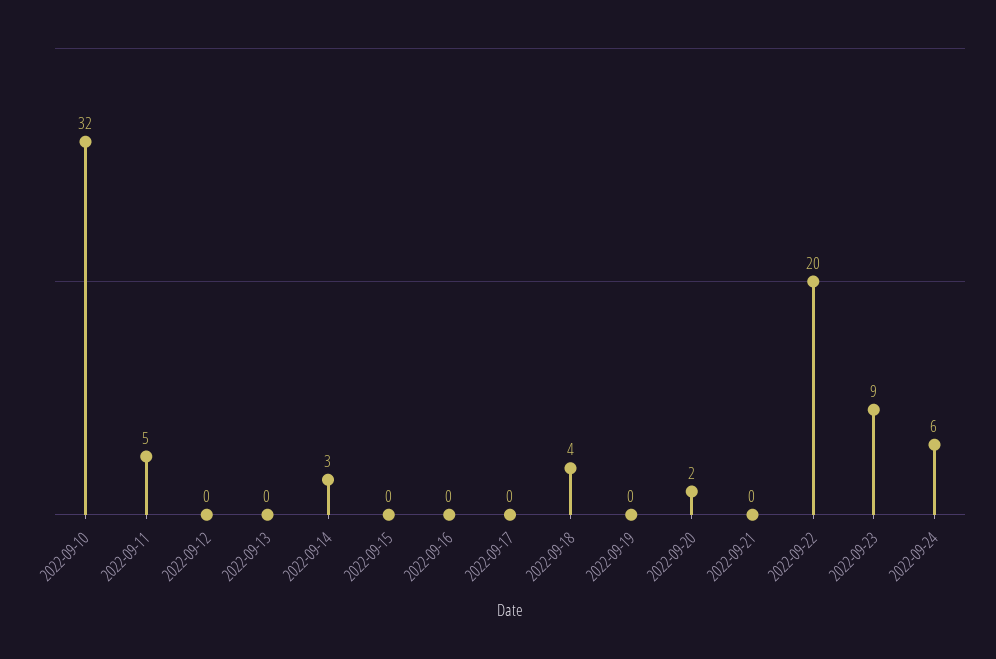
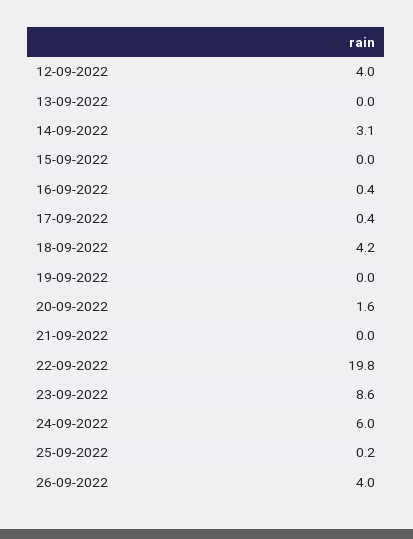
2022-09-10: 32 -> none
2022-09-11: 5 -> none
2022-09-12: 0 -> 4
25-09-2022: none -> 0.2
26-09-2022: none -> 4

